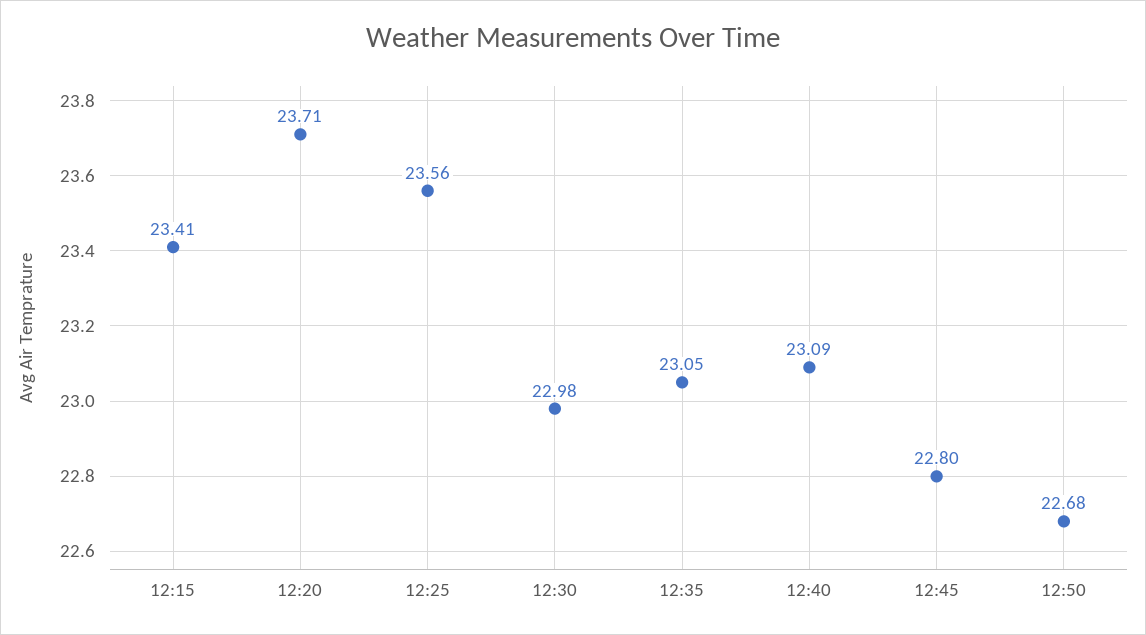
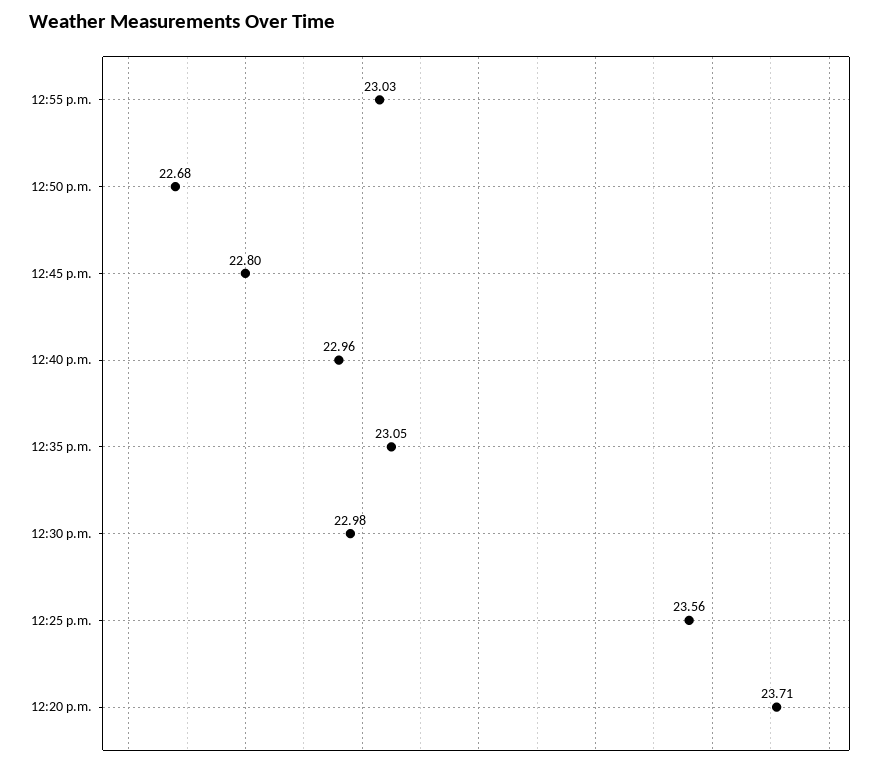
12:15: 23.41 -> none
12:40: 23.09 -> 22.96
12:55 p.m.: none -> 23.03

